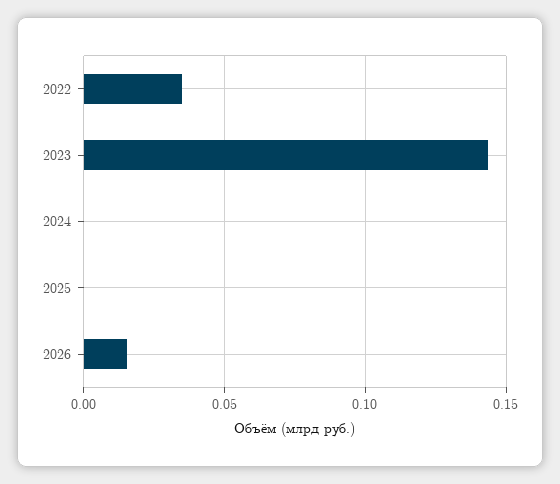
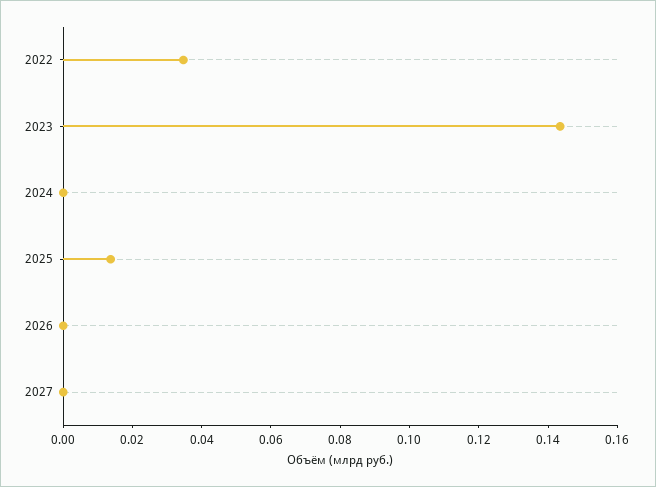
2025: 0 -> 0.015
2026: 0.015 -> 0
2027: none -> 0

